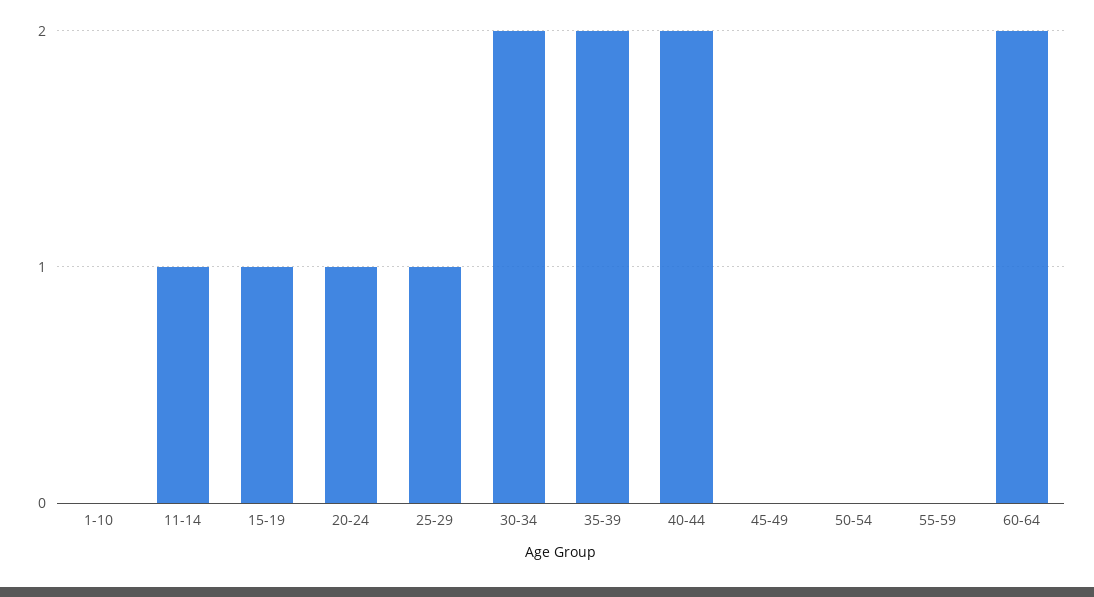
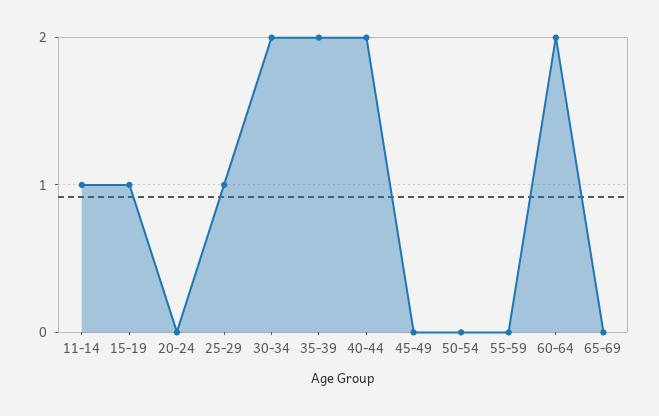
1-10: 0 -> none
20-24: 1 -> 0
65-69: none -> 0

